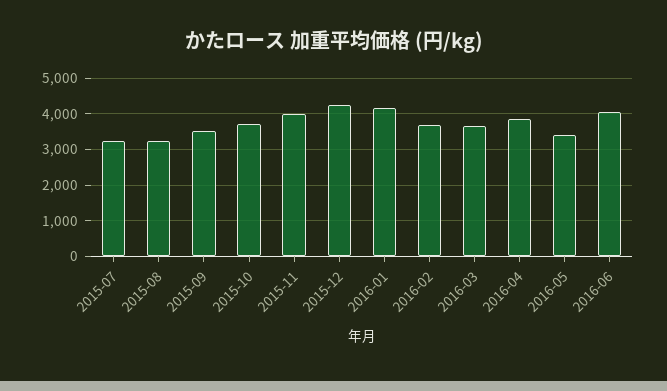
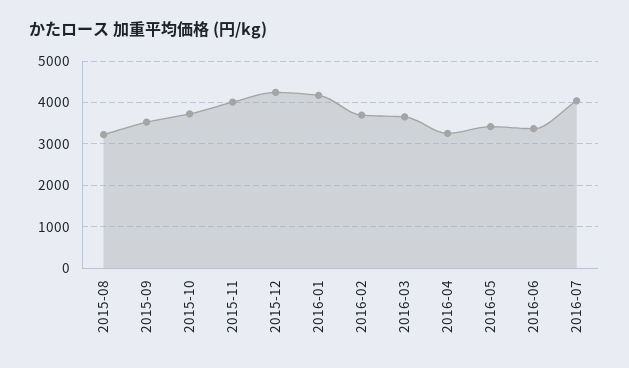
2015-07: 3200 -> none
2016-04: 3800 -> 3200
2016-06: 4000 -> 3400
2016-07: none -> 4000

